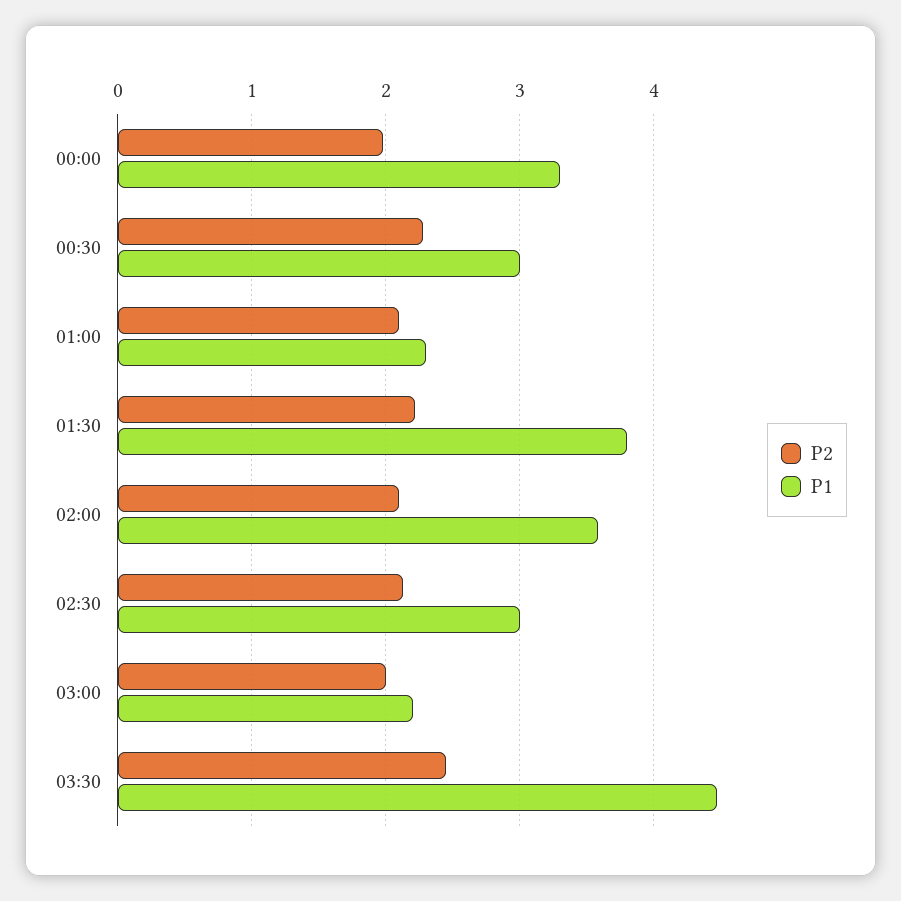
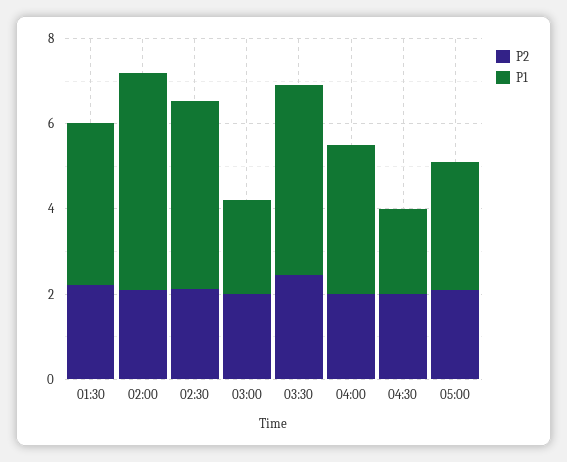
P2, 00:00: 2 -> none
P1, 00:00: 3.3 -> none
P2, 00:30: 2.3 -> none
P1, 00:30: 3 -> none
P2, 01:00: 2.1 -> none
P1, 01:00: 2.3 -> none
P1, 02:00: 3.6 -> 5
P1, 02:30: 3 -> 4.5
P2, 04:00: none -> 2
P1, 04:00: none -> 3.5
P2, 04:30: none -> 2
P1, 04:30: none -> 2
P2, 05:00: none -> 2
P1, 05:00: none -> 3

